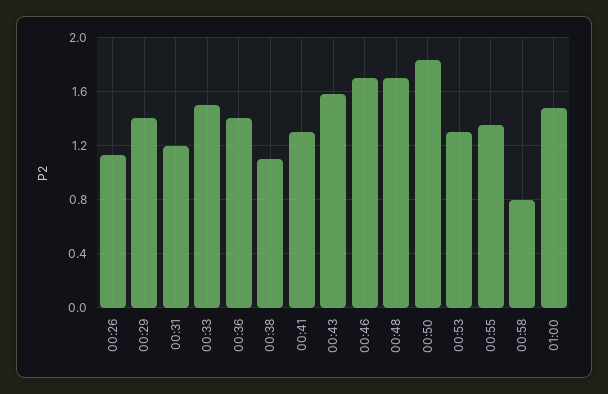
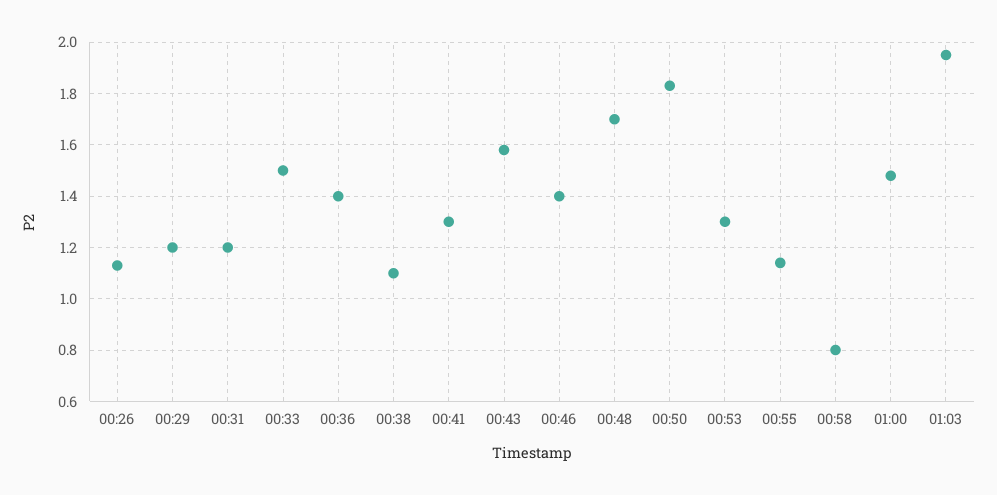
00:29: 1.4 -> 1.2
00:46: 1.7 -> 1.4
00:55: 1.35 -> 1.15
01:03: none -> 1.95

